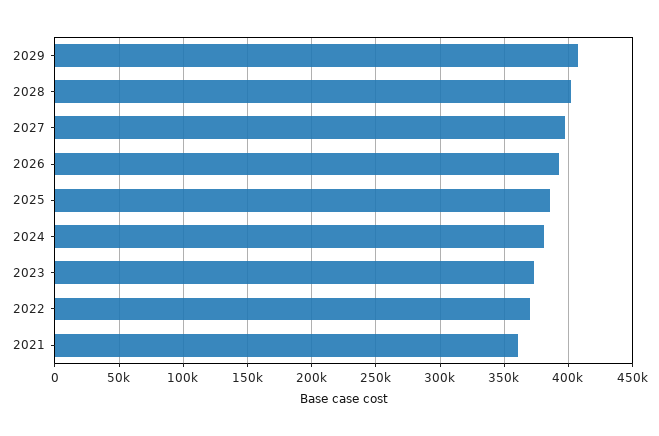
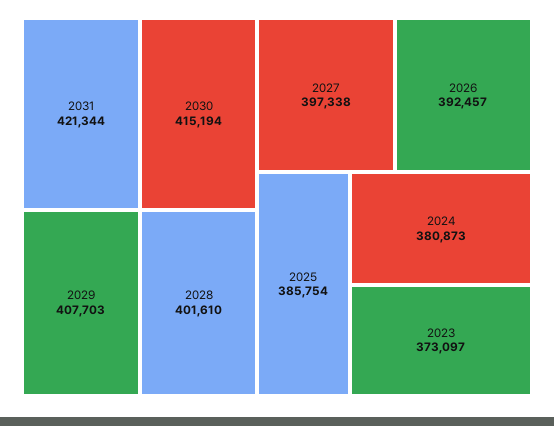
2022: 370000 -> none
2021: 360000 -> none
2031: none -> 421344
2030: none -> 415194

